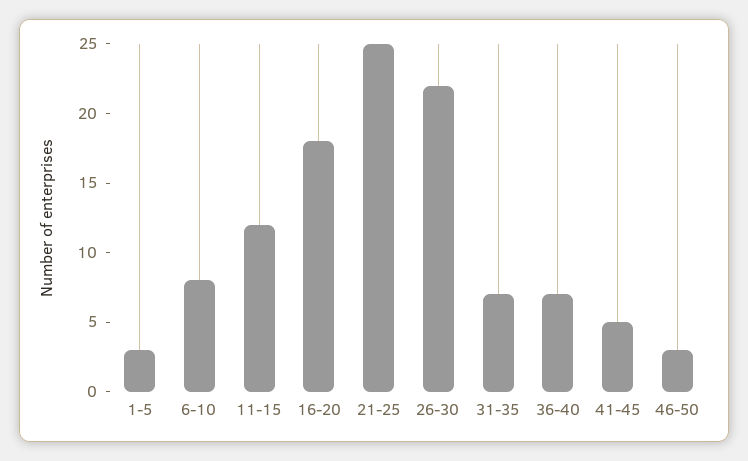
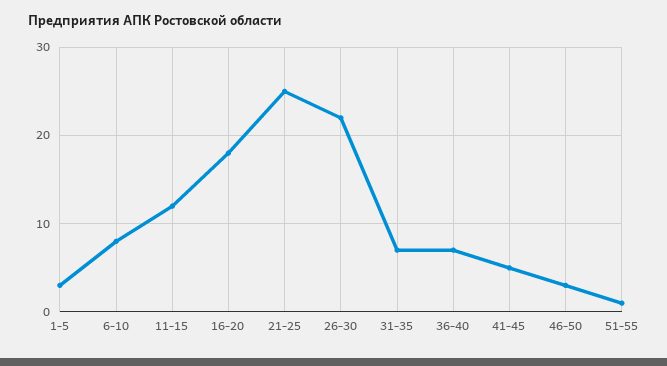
51-55: none -> 1

